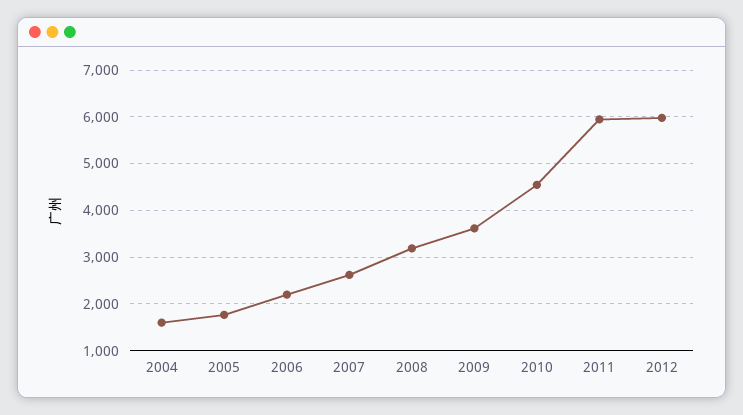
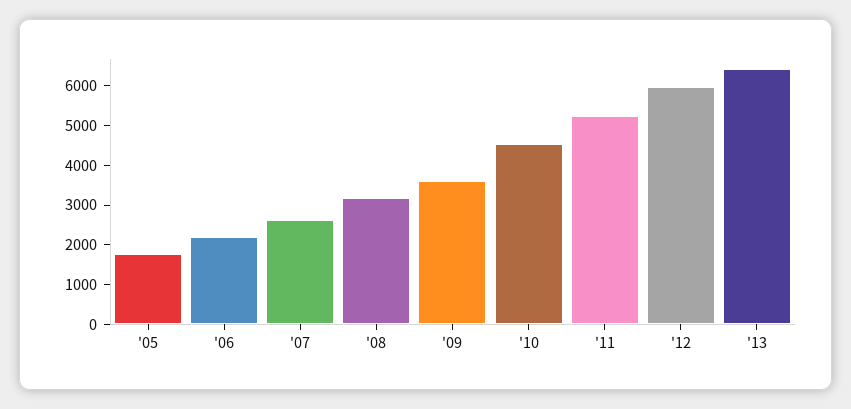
2004: 1600 -> none
2011: 6000 -> 5250
'13: none -> 6500

